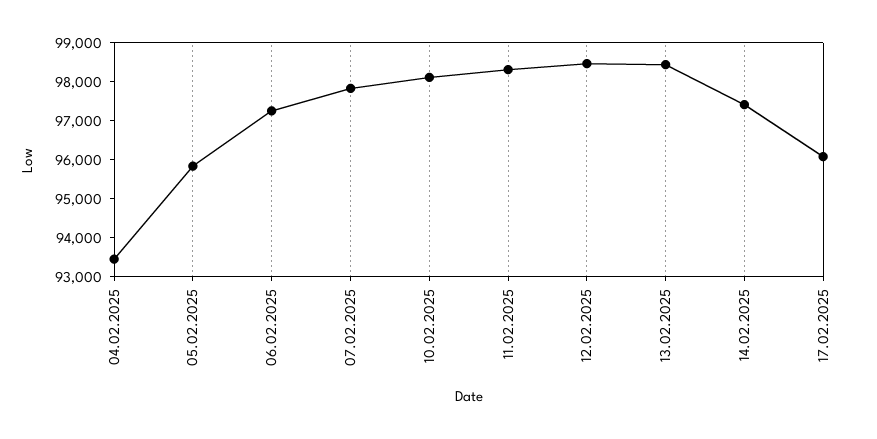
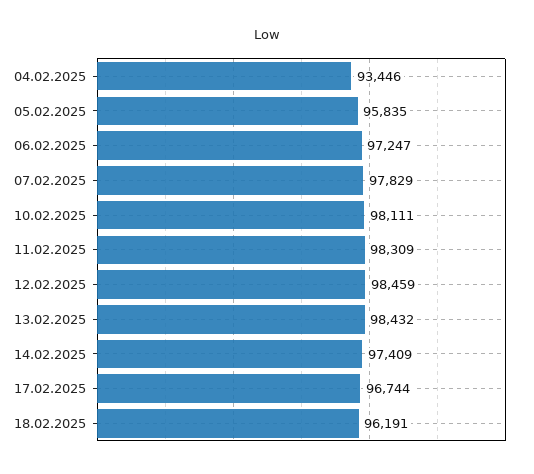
17.02.2025: 96000 -> 96744
18.02.2025: none -> 96191

